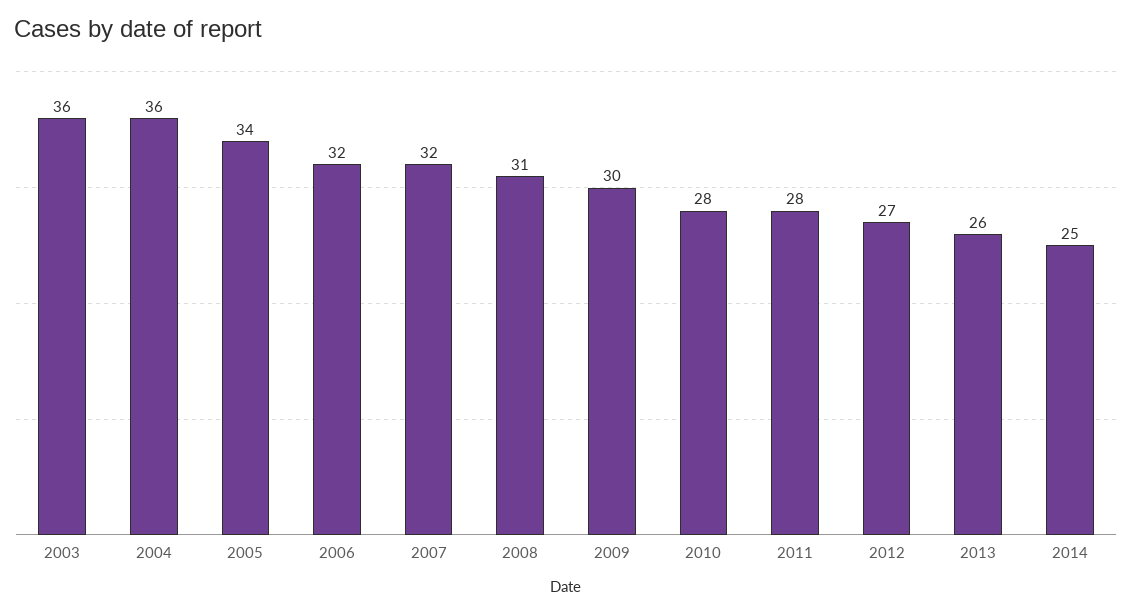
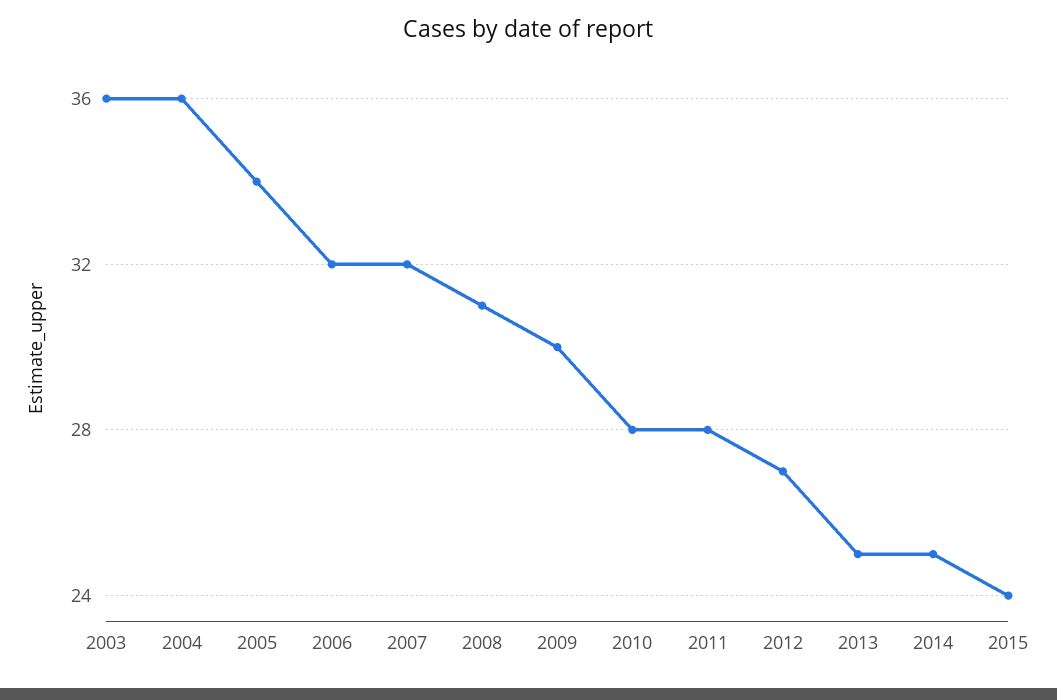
2013: 26 -> 25
2015: none -> 24

